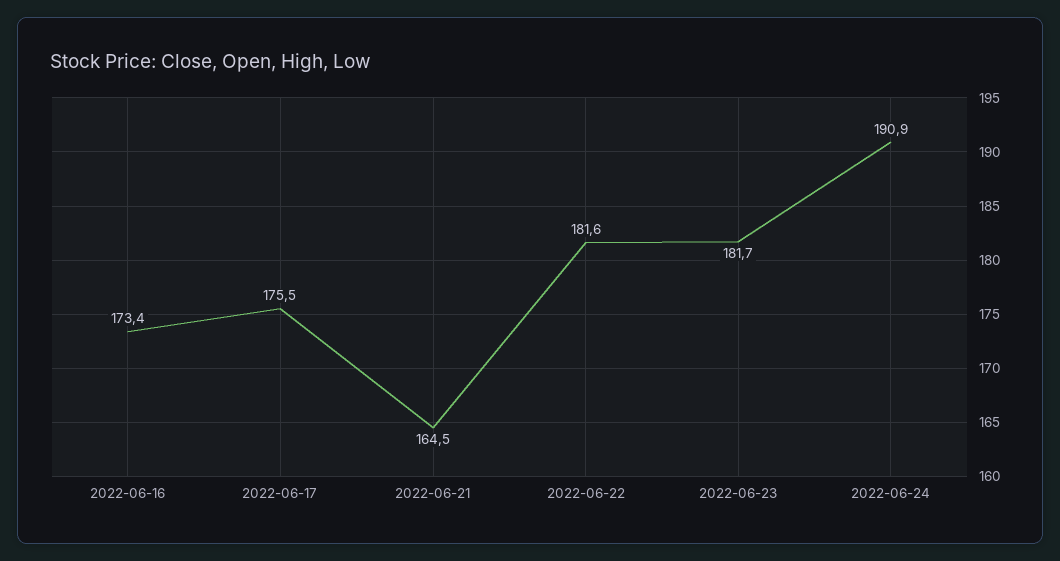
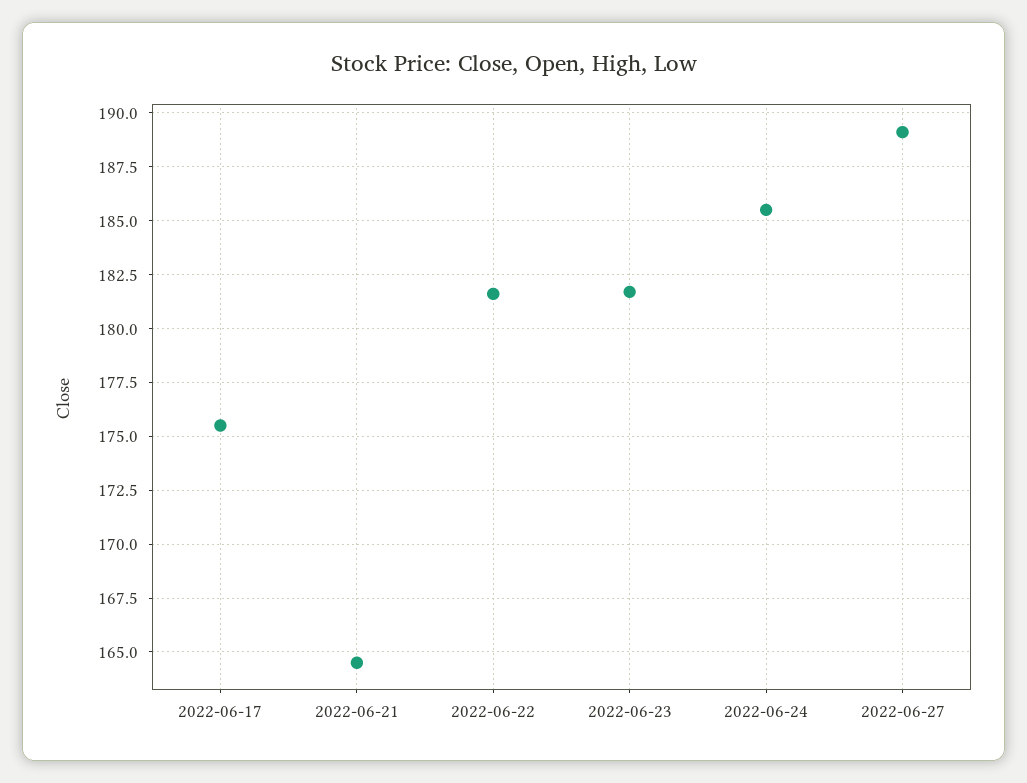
2022-06-16: 173.4 -> none
2022-06-24: 190.9 -> 185.5
2022-06-27: none -> 189

